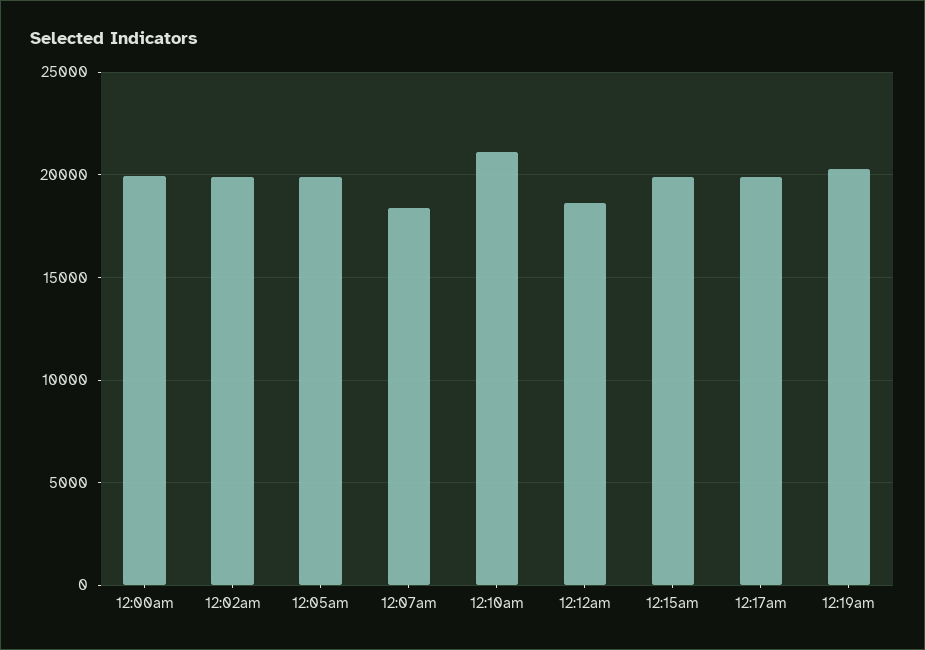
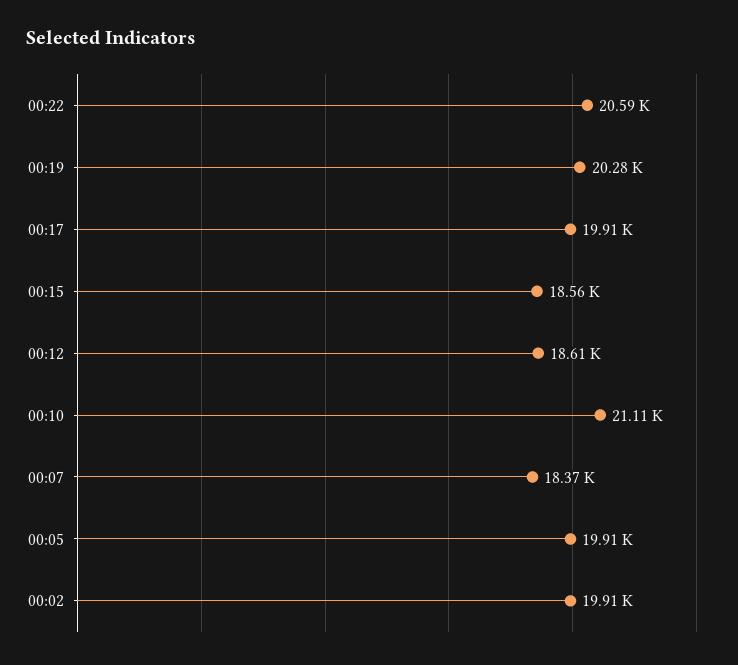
12:00am: 20000 -> none
12:15am: 20000 -> 18560
00:22: none -> 20590

